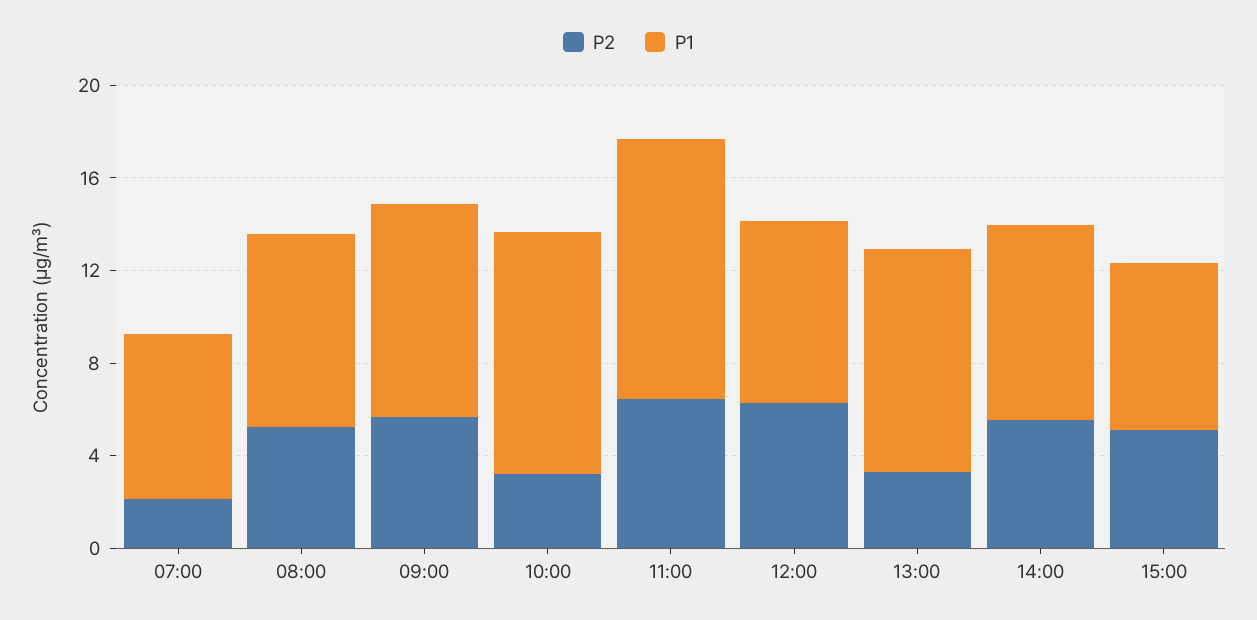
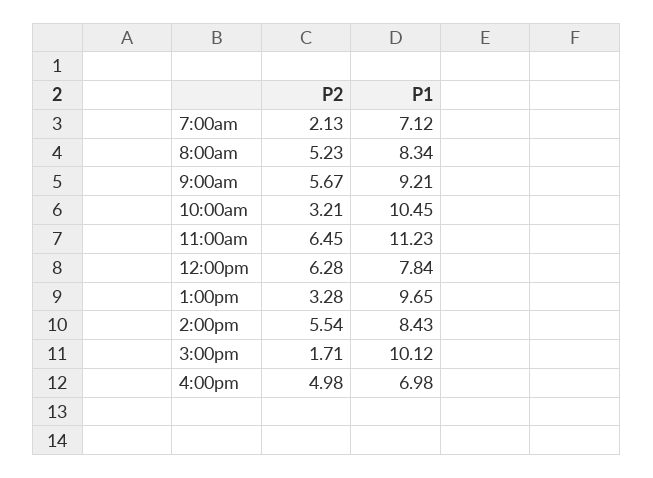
P2, 15:00: 5 -> 1.71
P1, 15:00: 7 -> 10.12
P2, 4:00pm: none -> 4.98
P1, 4:00pm: none -> 6.98

